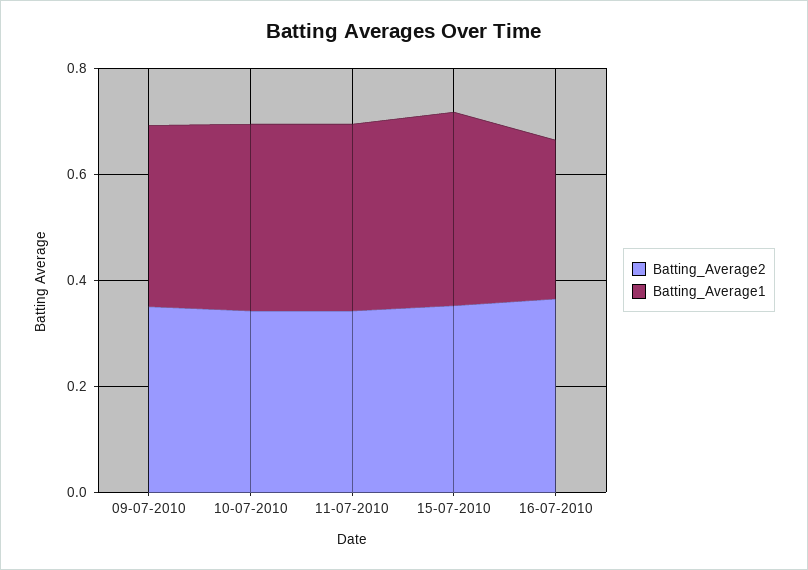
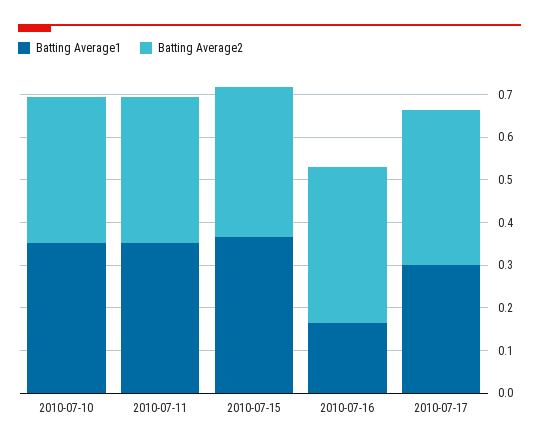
Batting_Average2, 09-07-2010: 0.35 -> none
Batting_Average1, 09-07-2010: 0.35 -> none
Batting_Average1, 16-07-2010: 0.3 -> 0.16
Batting_Average1, 2010-07-17: none -> 0.3
Batting_Average2, 2010-07-17: none -> 0.36

